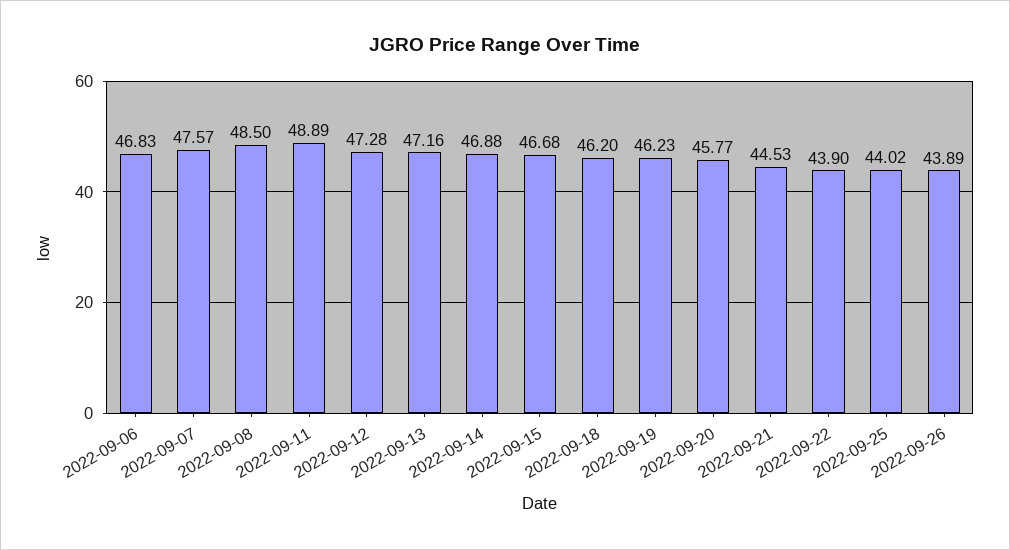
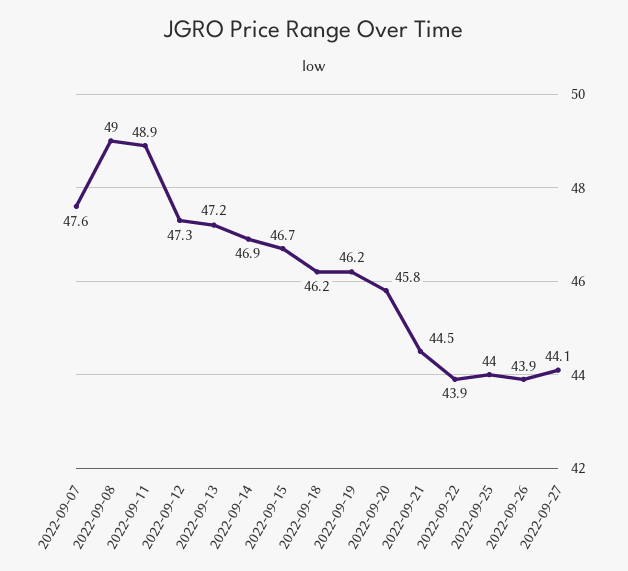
2022-09-06: 46.83 -> none
2022-09-08: 48.5 -> 49
2022-09-27: none -> 44.1

